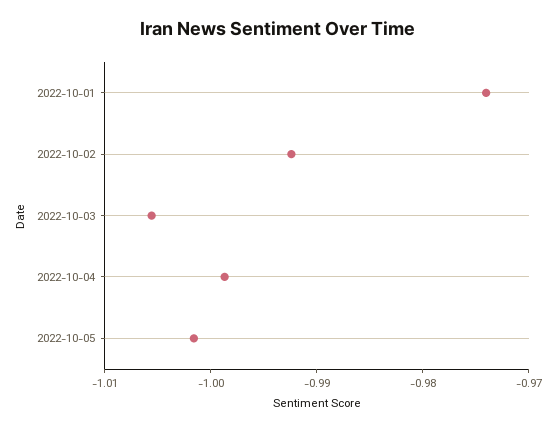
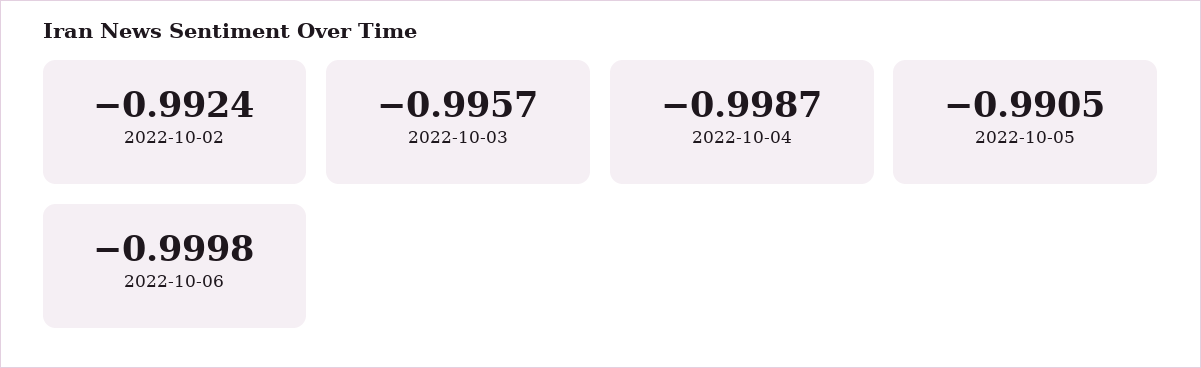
2022-10-01: -0.974 -> none
2022-10-03: -1.006 -> -0.9957
2022-10-05: -1.002 -> -0.9905
2022-10-06: none -> -0.9998

